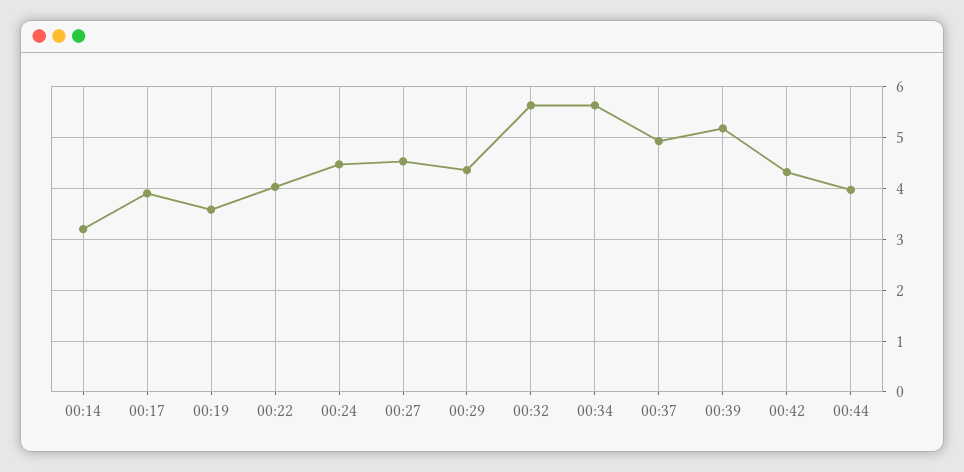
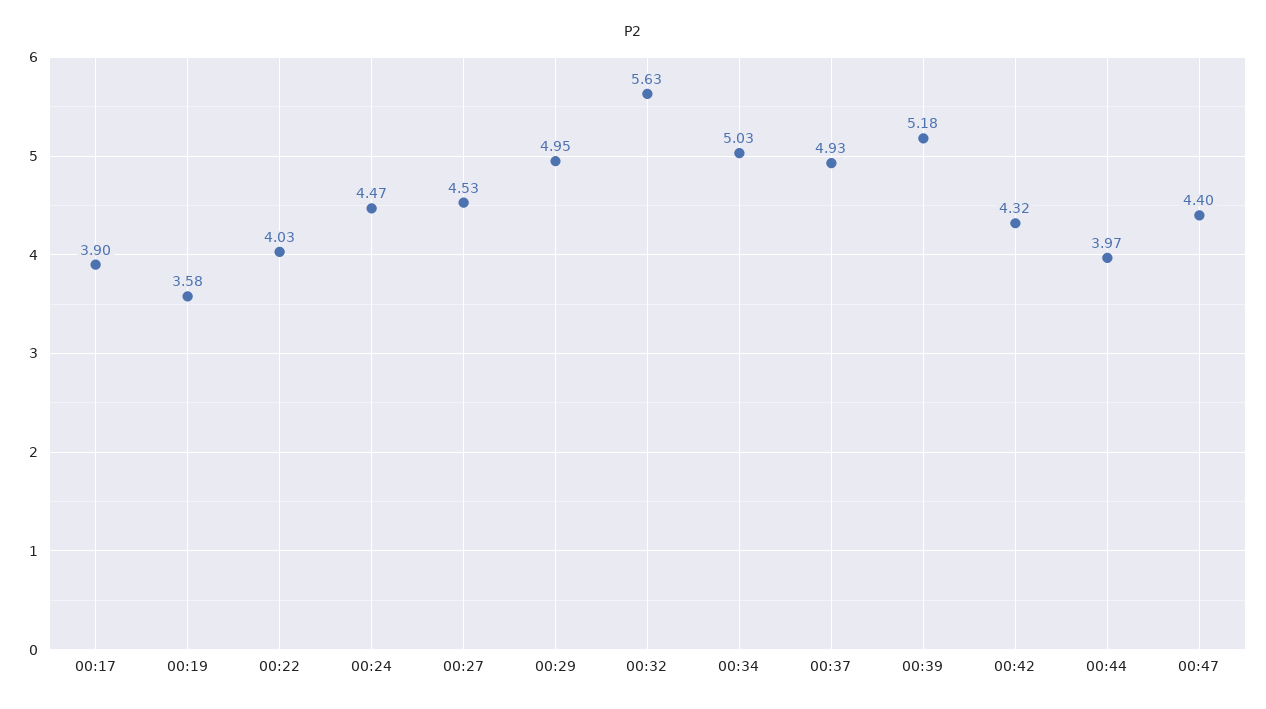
00:14: 3.2 -> none
00:29: 4.4 -> 4.95
00:34: 5.6 -> 5.03
00:47: none -> 4.4

